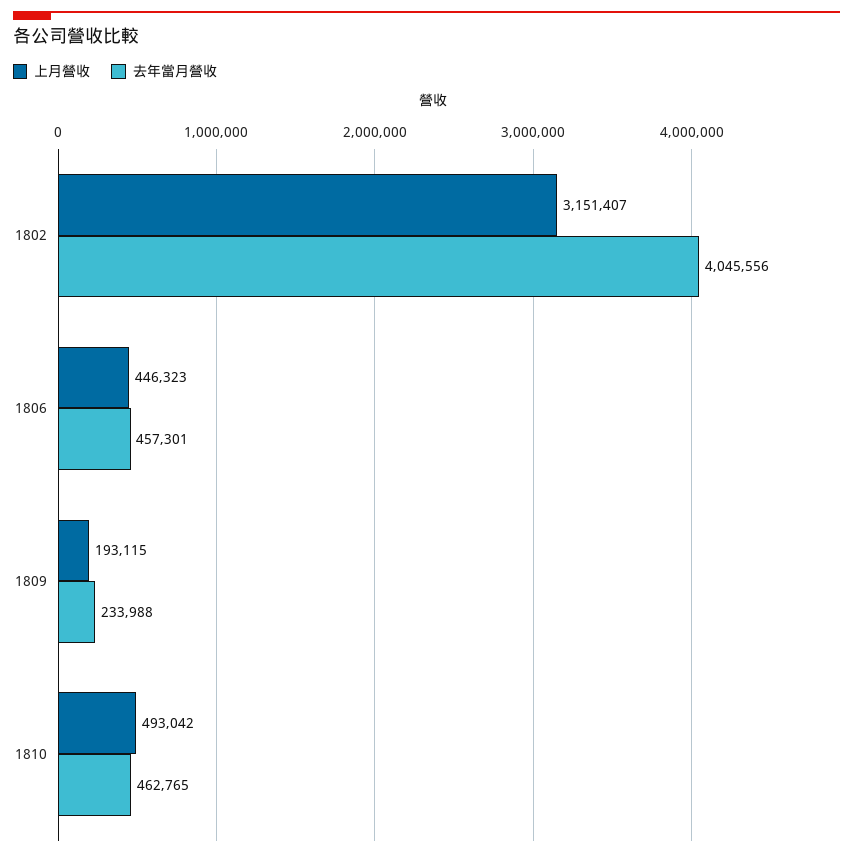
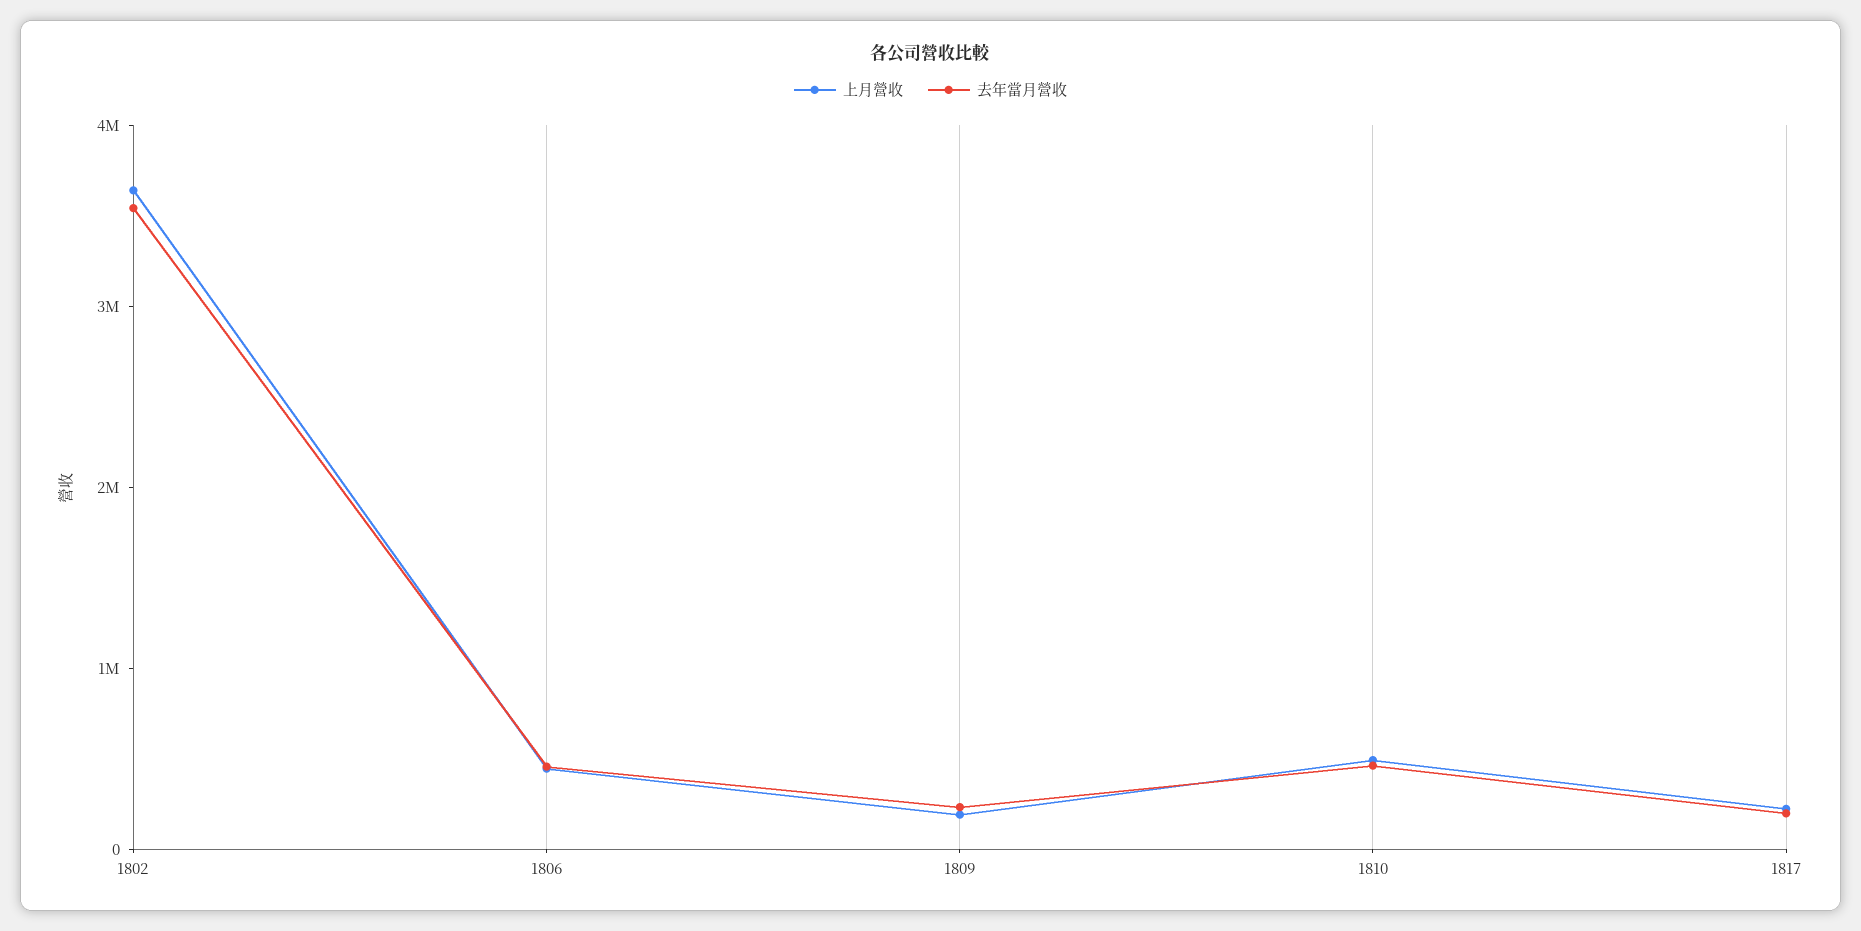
上月營收, 1802: 3151407 -> 3600000
去年當月營收, 1802: 4045556 -> 3600000
上月營收, 1817: none -> 200000
去年當月營收, 1817: none -> 200000

